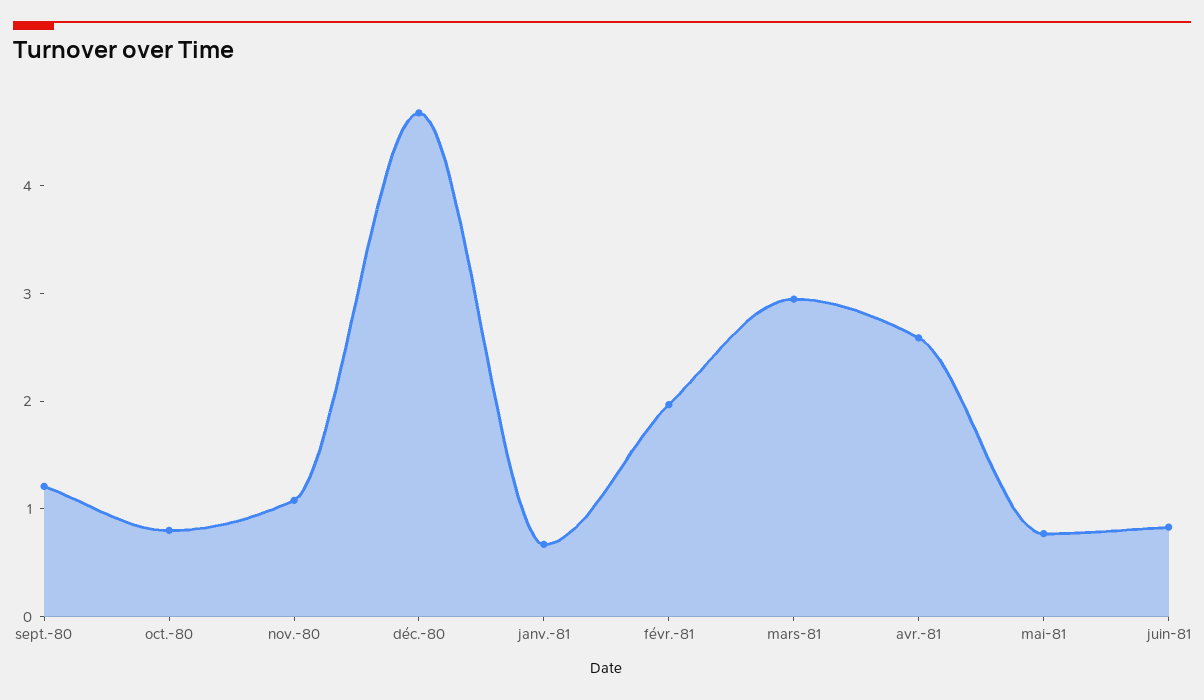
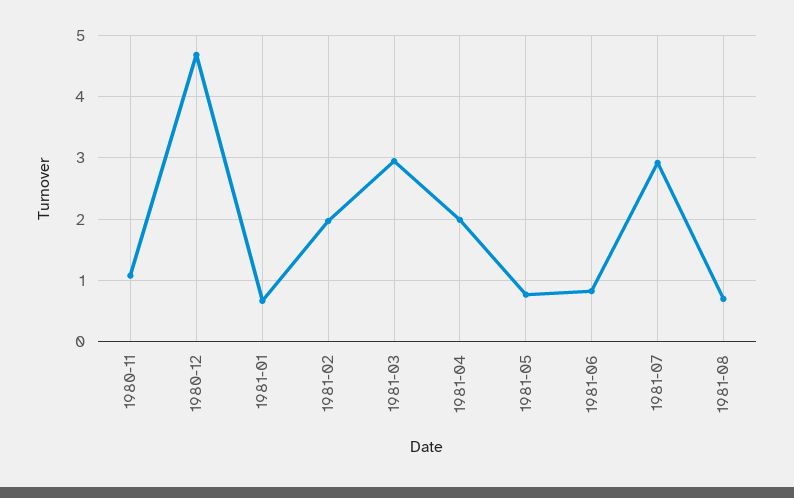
sept.-80: 1.2 -> none
oct.-80: 0.8 -> none
avr.-81: 2.6 -> 2
1981-07: none -> 2.9
1981-08: none -> 0.7

